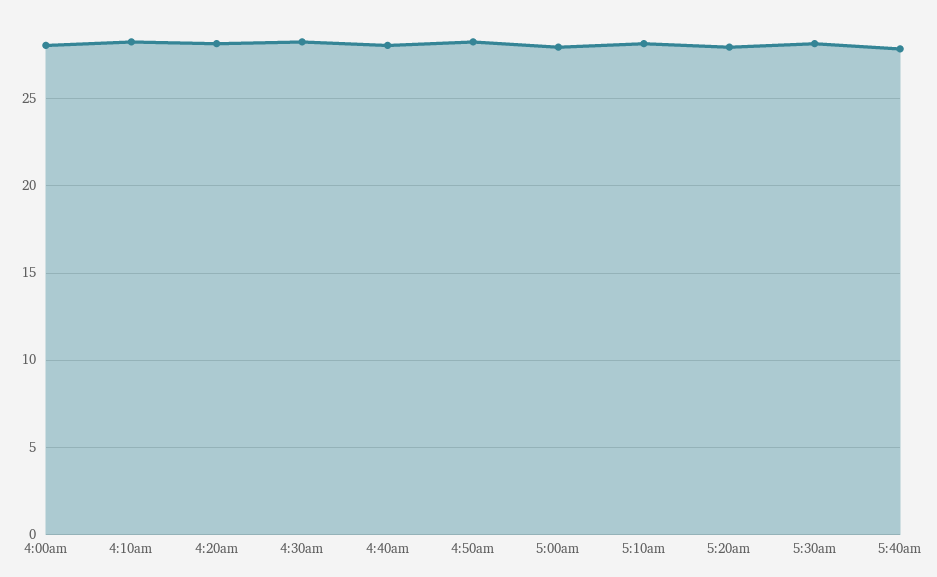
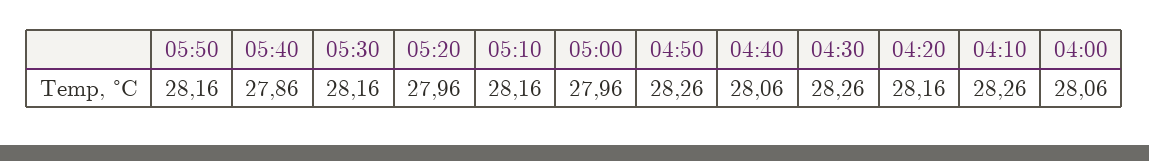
05:50: none -> 28.16

